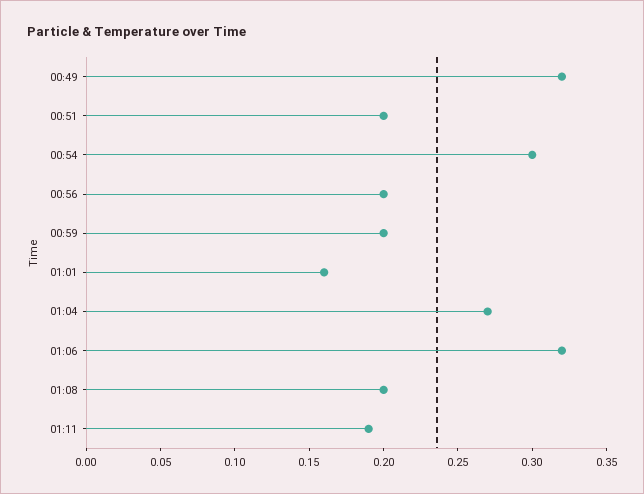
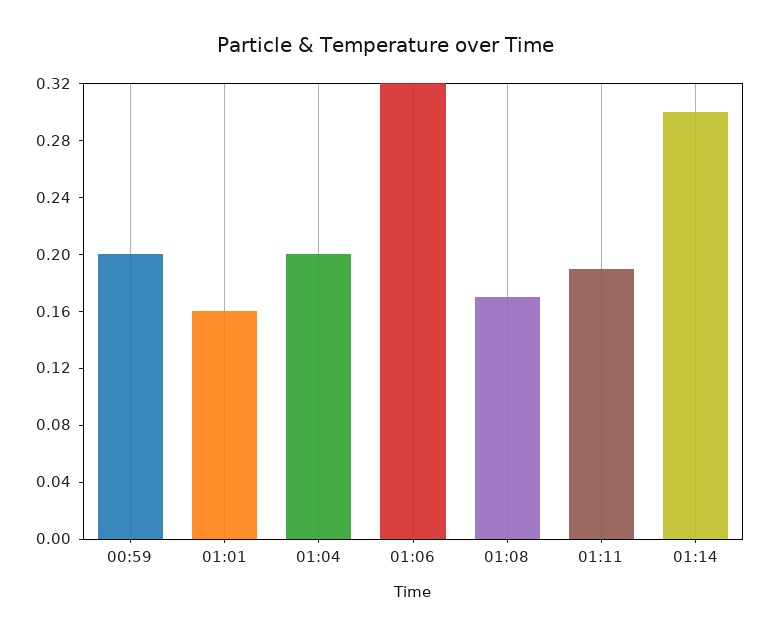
00:49: 0.32 -> none
00:51: 0.2 -> none
00:54: 0.3 -> none
00:56: 0.2 -> none
01:04: 0.27 -> 0.2
01:08: 0.2 -> 0.17
01:14: none -> 0.3

